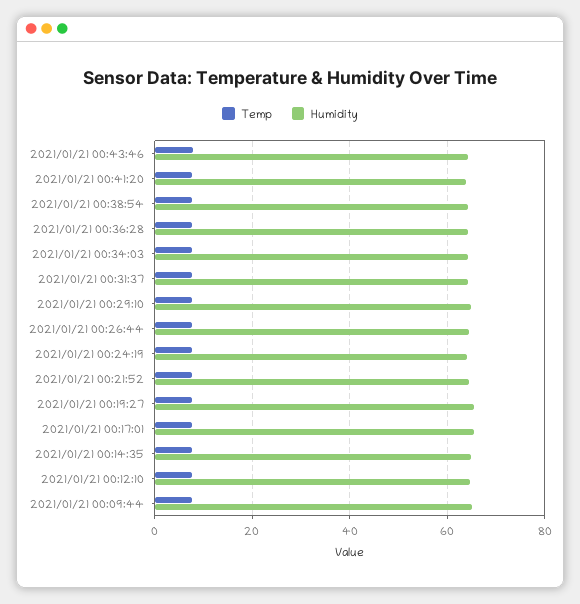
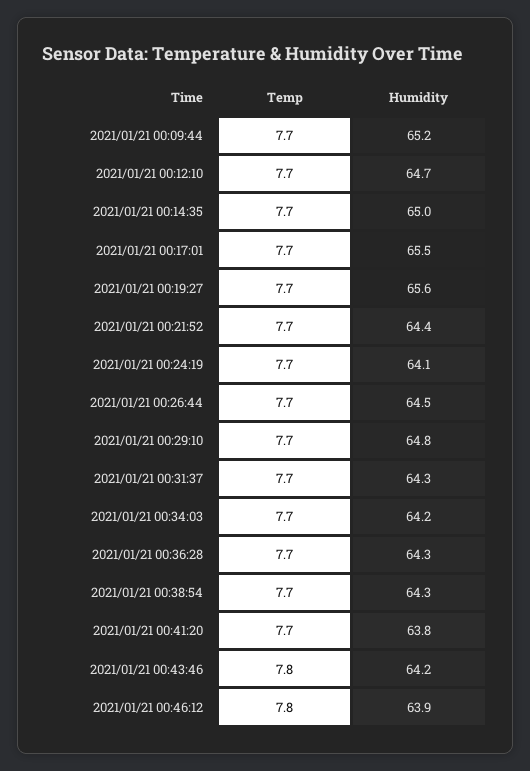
Temp, 2021/01/21 00:46:12: none -> 7.8
Humidity, 2021/01/21 00:46:12: none -> 63.9

